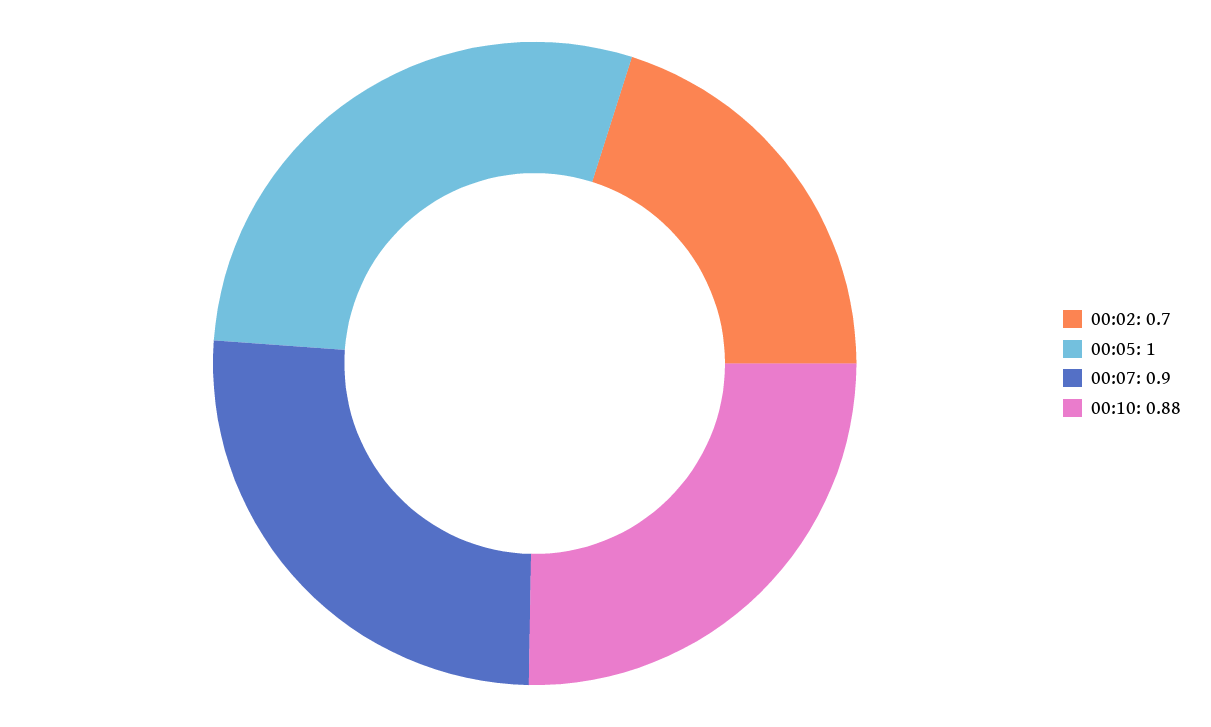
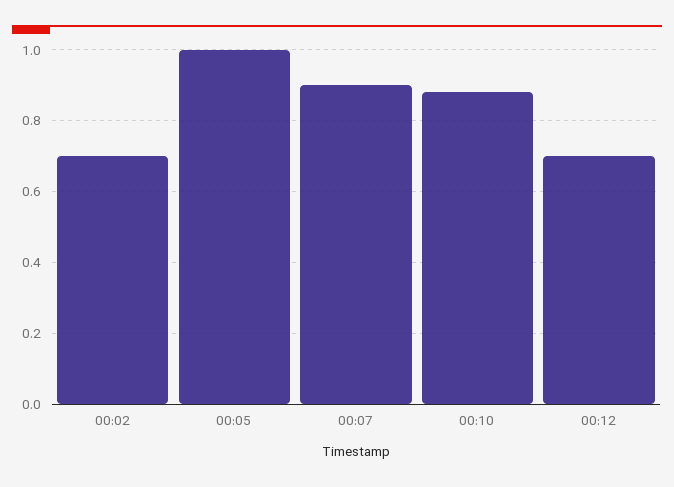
00:12: none -> 0.7

